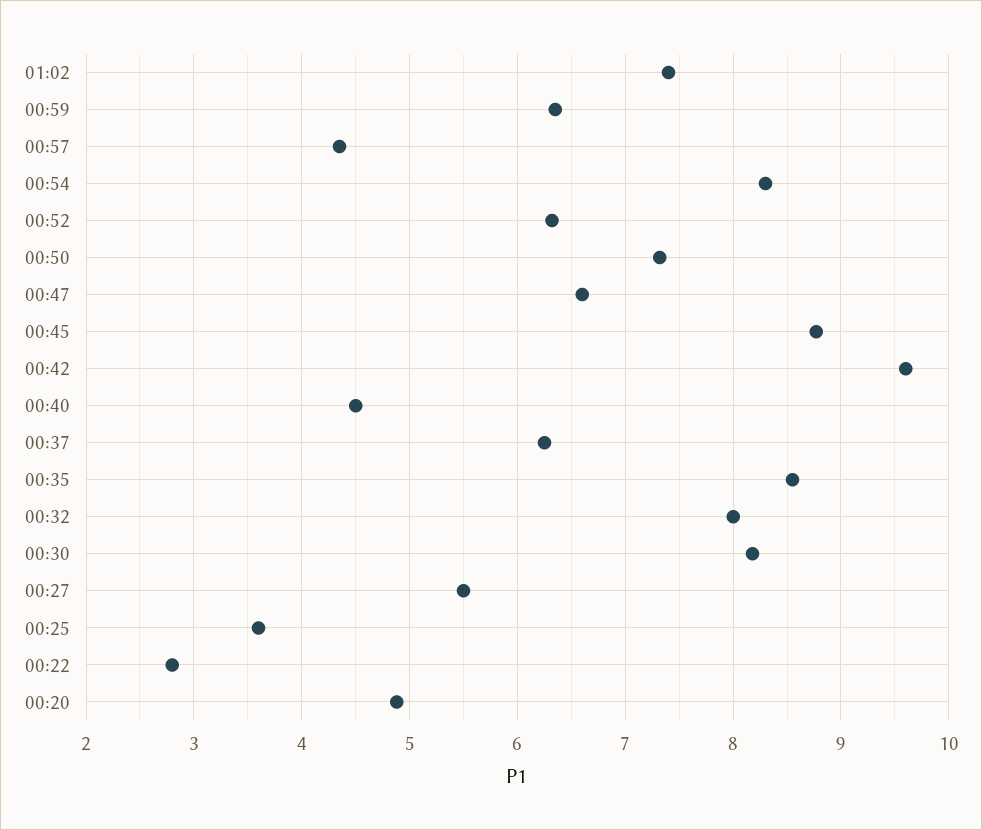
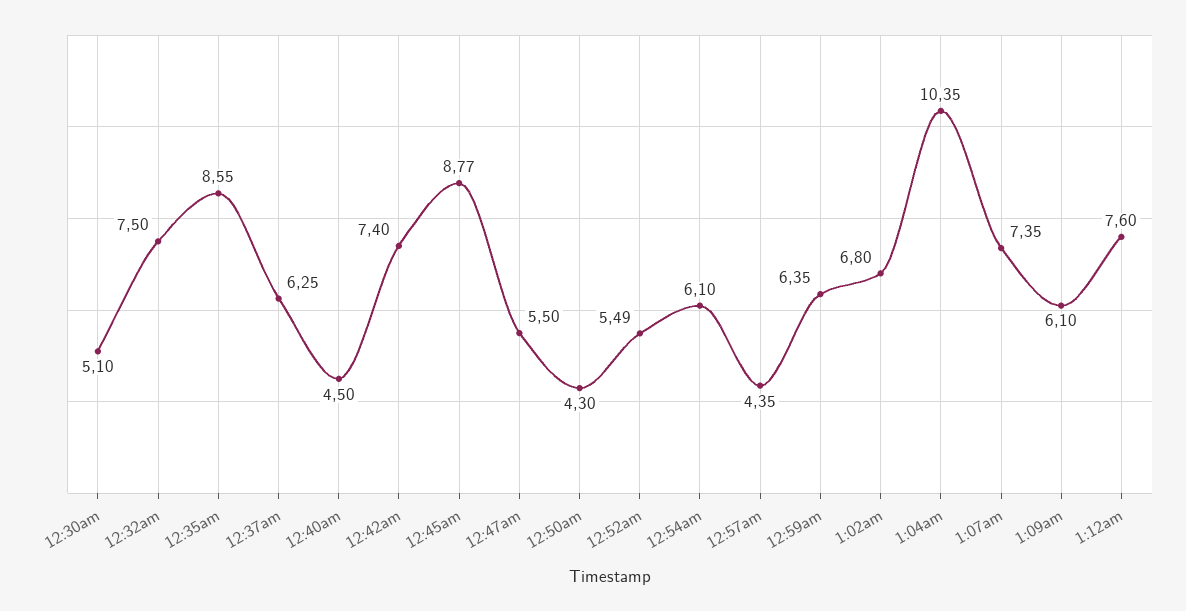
01:02: 7.4 -> 6.8
00:54: 8.3 -> 6.1
00:52: 6.3 -> 5.49
00:50: 7.3 -> 4.3
00:47: 6.6 -> 5.5
00:42: 9.6 -> 7.4
00:32: 8 -> 7.5
00:30: 8.2 -> 5.1
00:27: 5.5 -> none
00:25: 3.6 -> none
00:22: 2.8 -> none
00:20: 4.9 -> none
1:04am: none -> 10.35
1:07am: none -> 7.35
1:09am: none -> 6.1
1:12am: none -> 7.6

